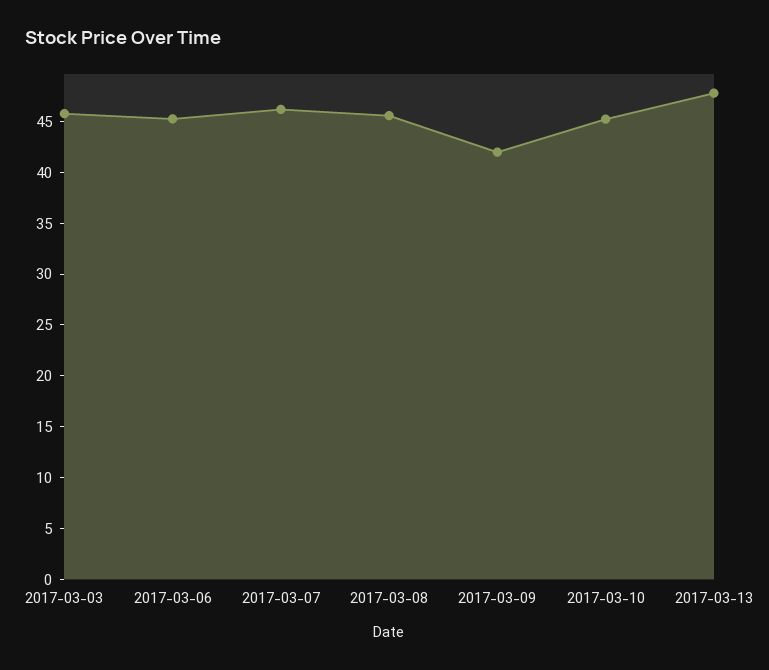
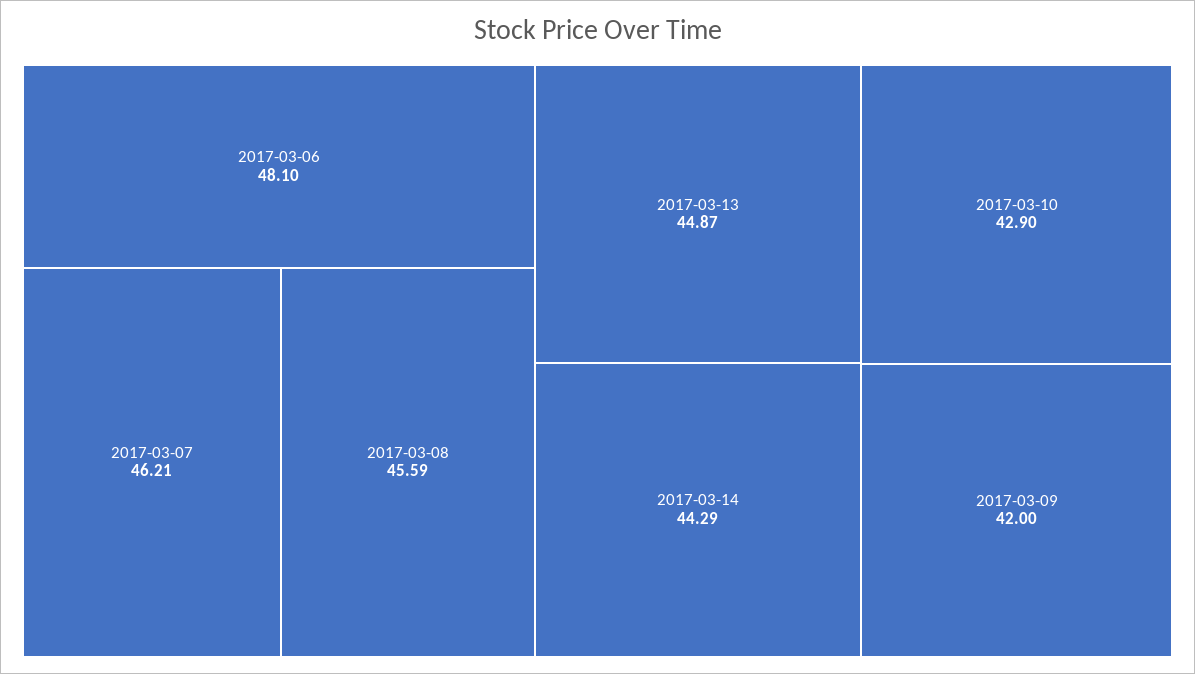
2017-03-03: 46 -> none
2017-03-06: 45 -> 48.1
2017-03-10: 45 -> 42.9
2017-03-13: 48 -> 44.87
2017-03-14: none -> 44.29

